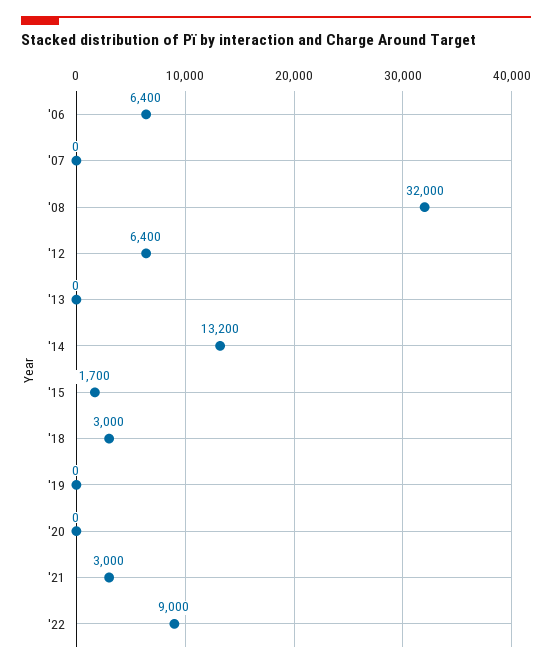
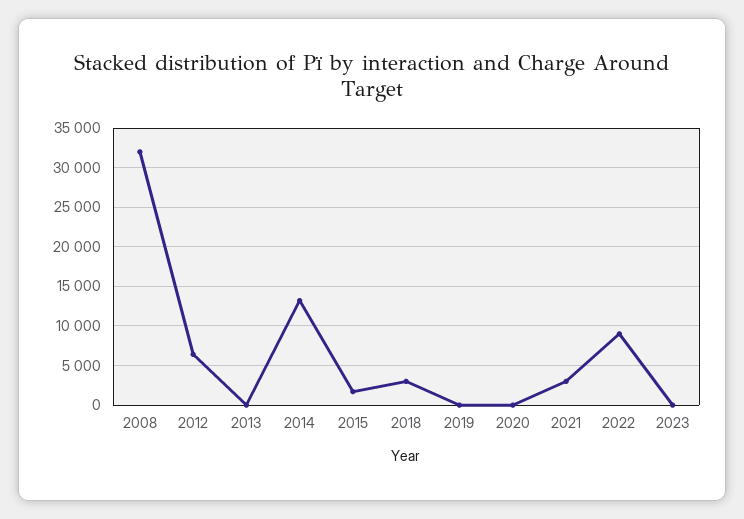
'06: 6400 -> none
'07: 0 -> none
2023: none -> 0

